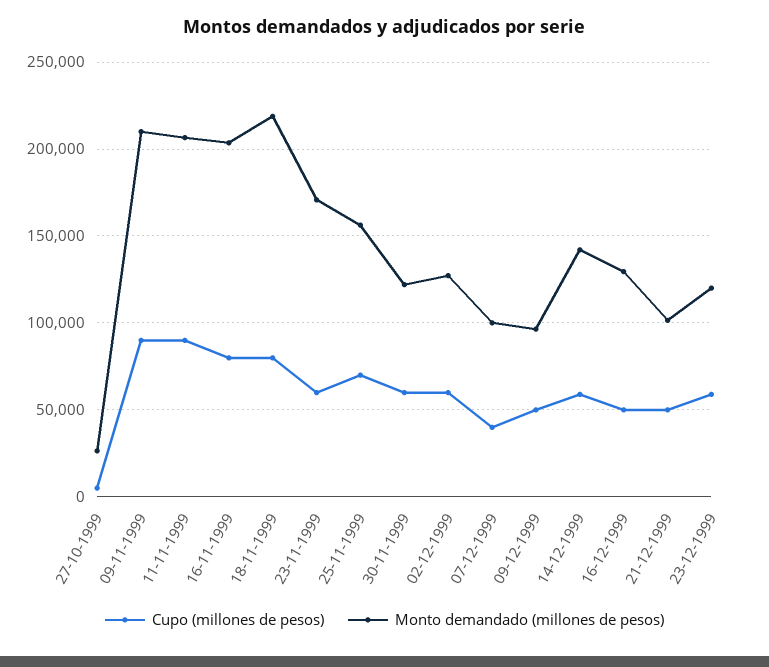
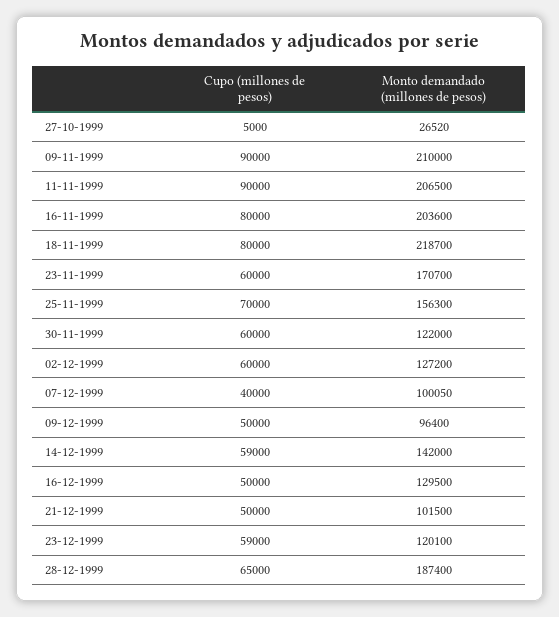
Cupo (millones de pesos), 28-12-1999: none -> 65000
Monto demandado (millones de pesos), 28-12-1999: none -> 187400

